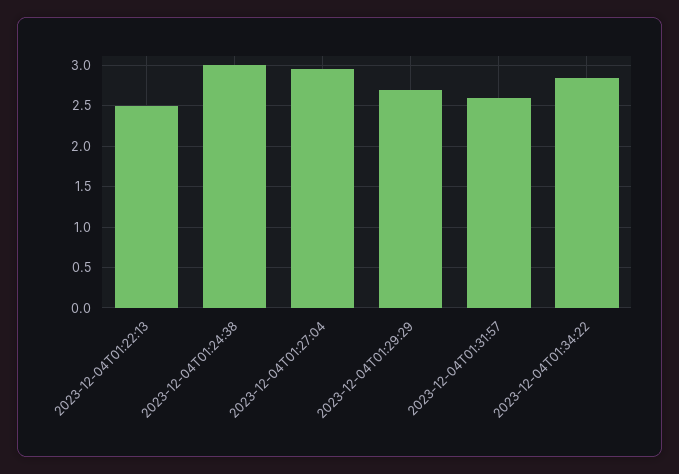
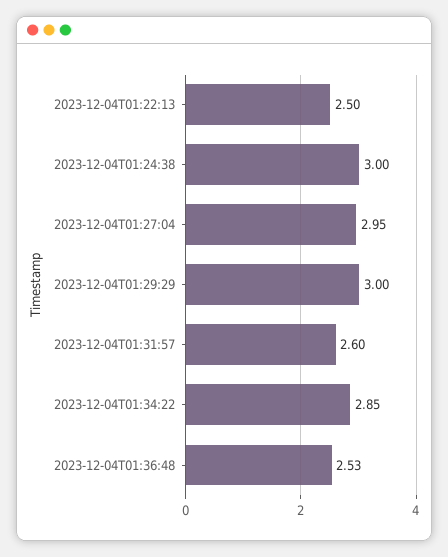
2023-12-04T01:29:29: 2.7 -> 3
2023-12-04T01:36:48: none -> 2.53

